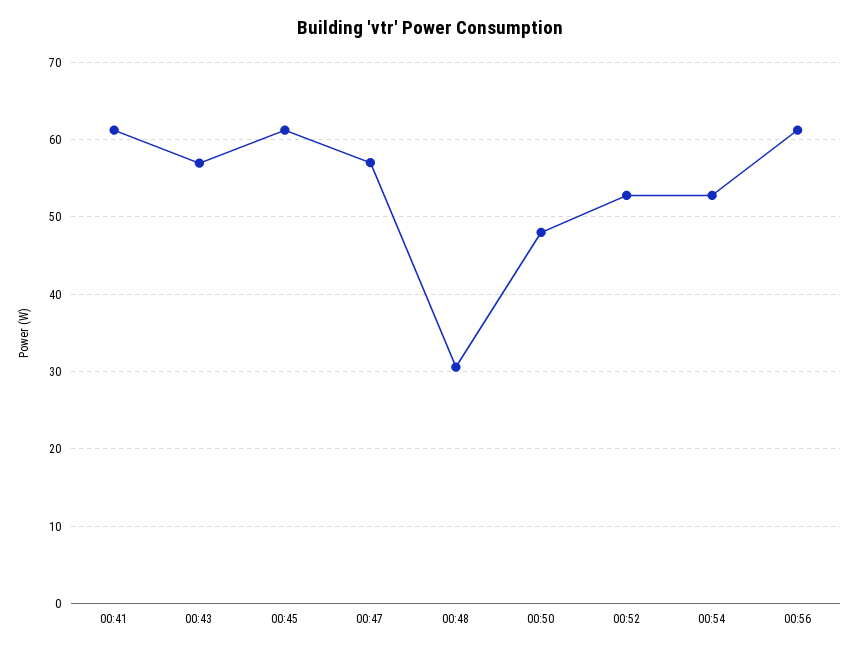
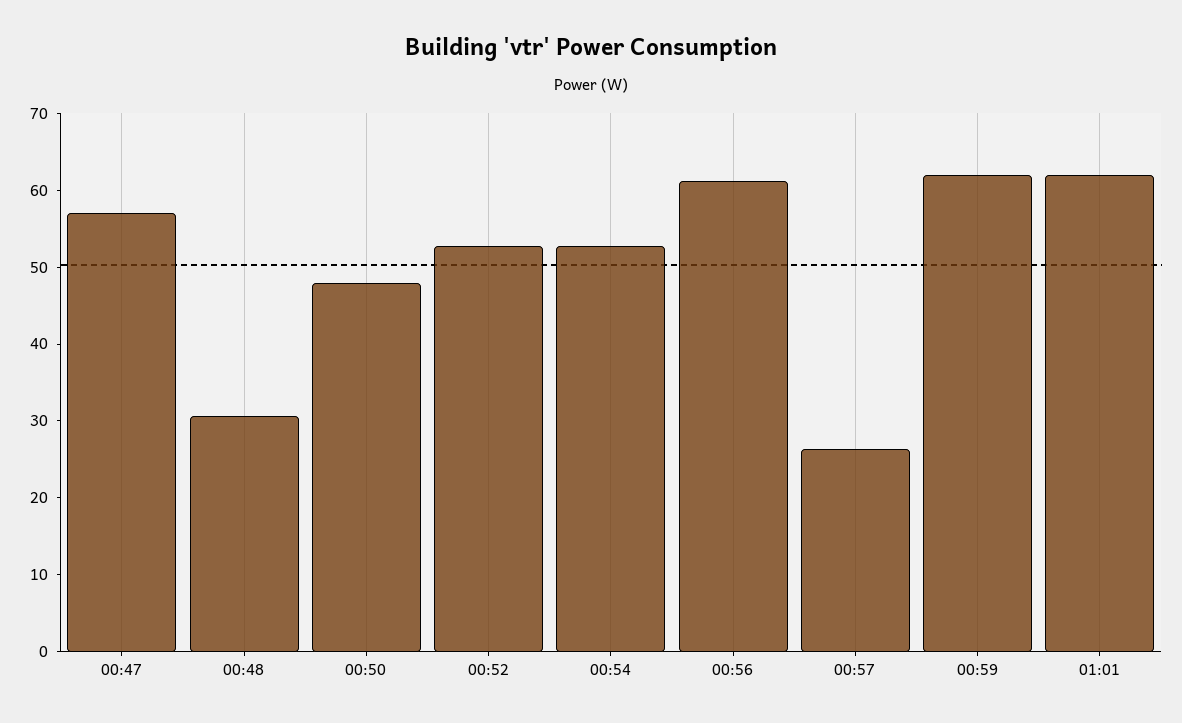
00:41: 61 -> none
00:43: 57 -> none
00:45: 61 -> none
00:57: none -> 26
00:59: none -> 62
01:01: none -> 62

